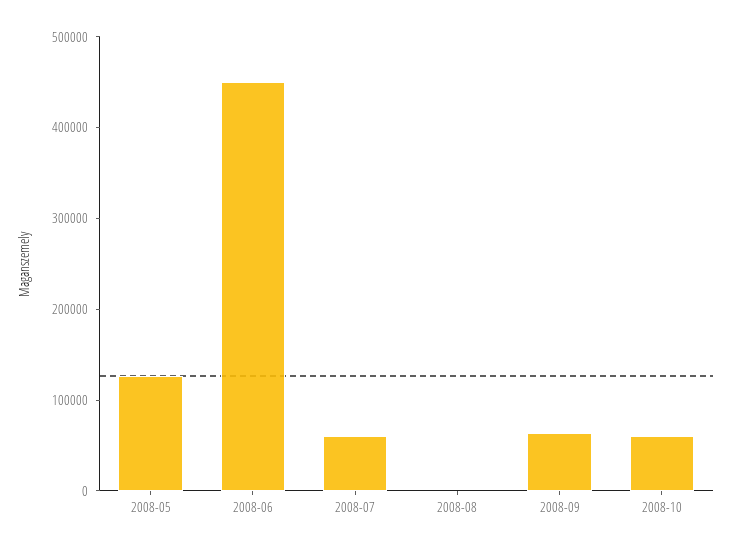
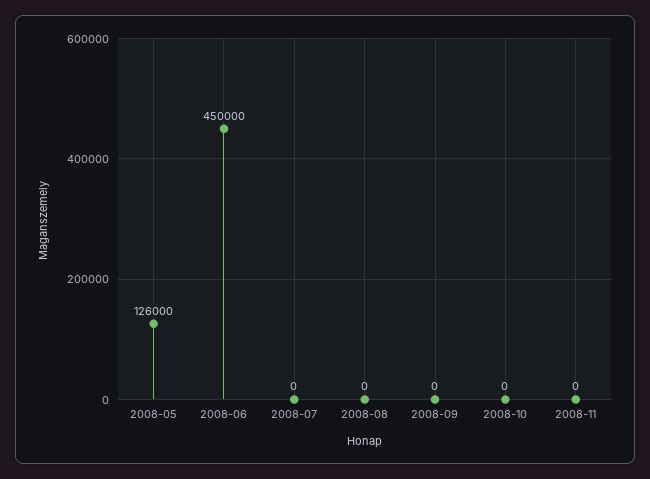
2008-07: 60000 -> 0
2008-09: 60000 -> 0
2008-10: 60000 -> 0
2008-11: none -> 0

